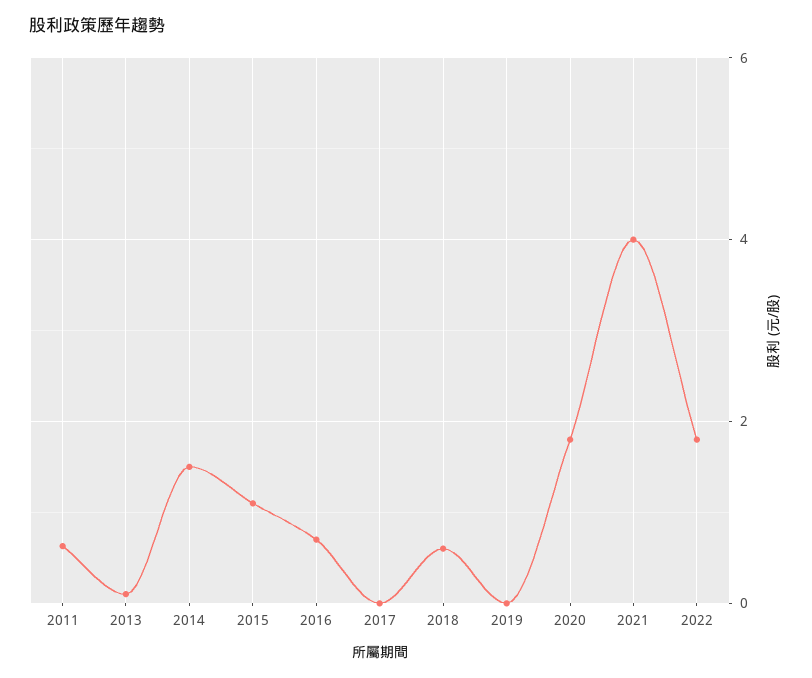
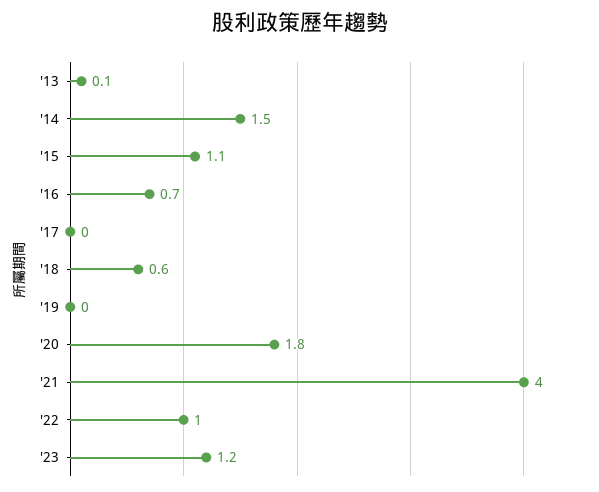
2011: 0.6 -> none
2022: 1.8 -> 1
'23: none -> 1.2

